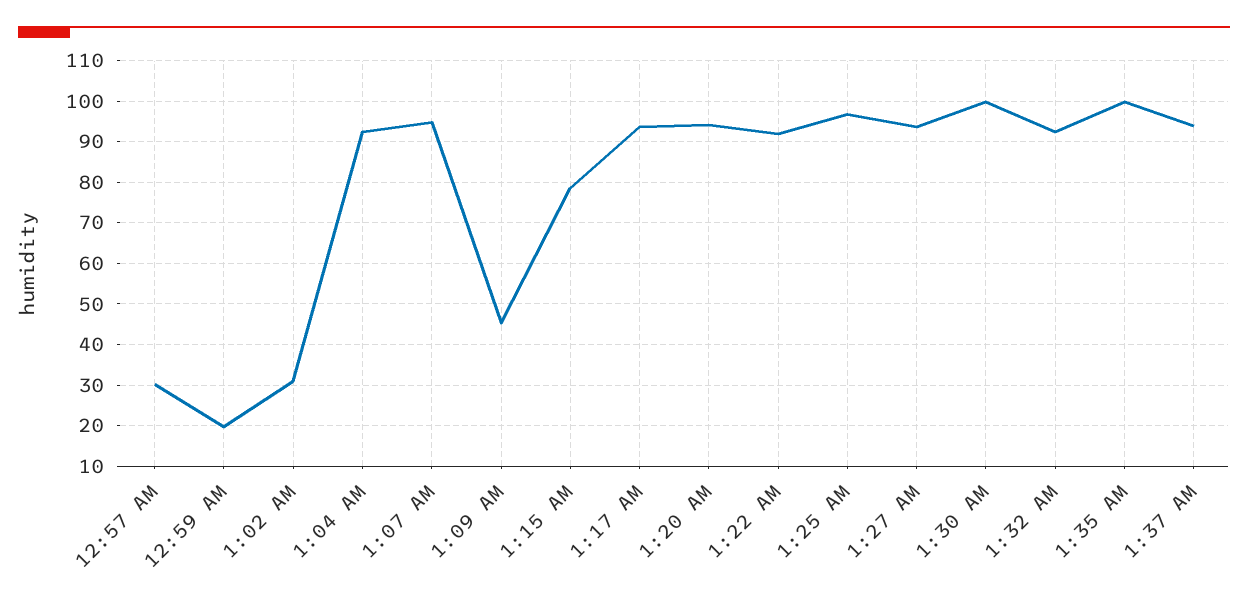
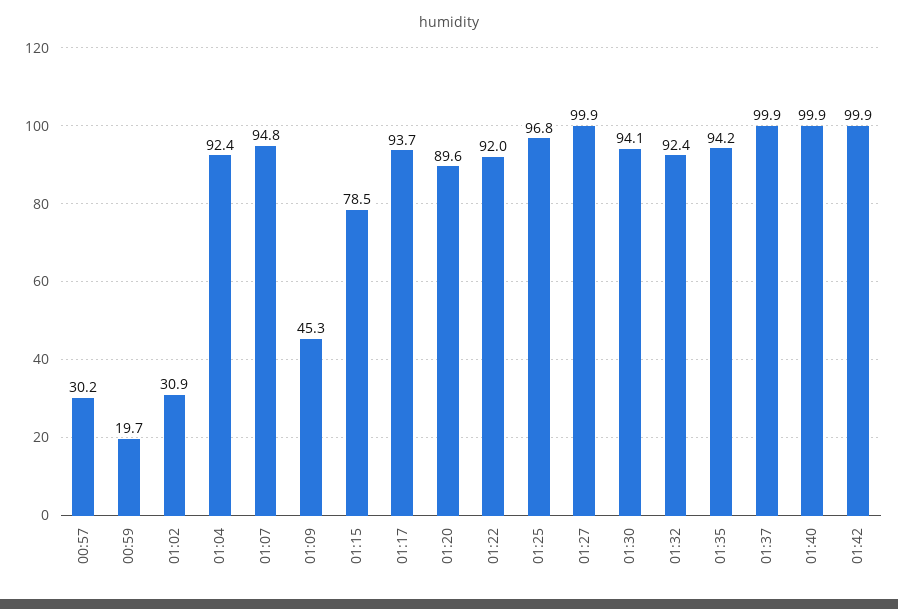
1:20 AM: 94 -> 89.6
1:27 AM: 94 -> 99.9
1:30 AM: 100 -> 94.1
1:35 AM: 100 -> 94.2
1:37 AM: 94 -> 99.9
01:40: none -> 99.9
01:42: none -> 99.9

